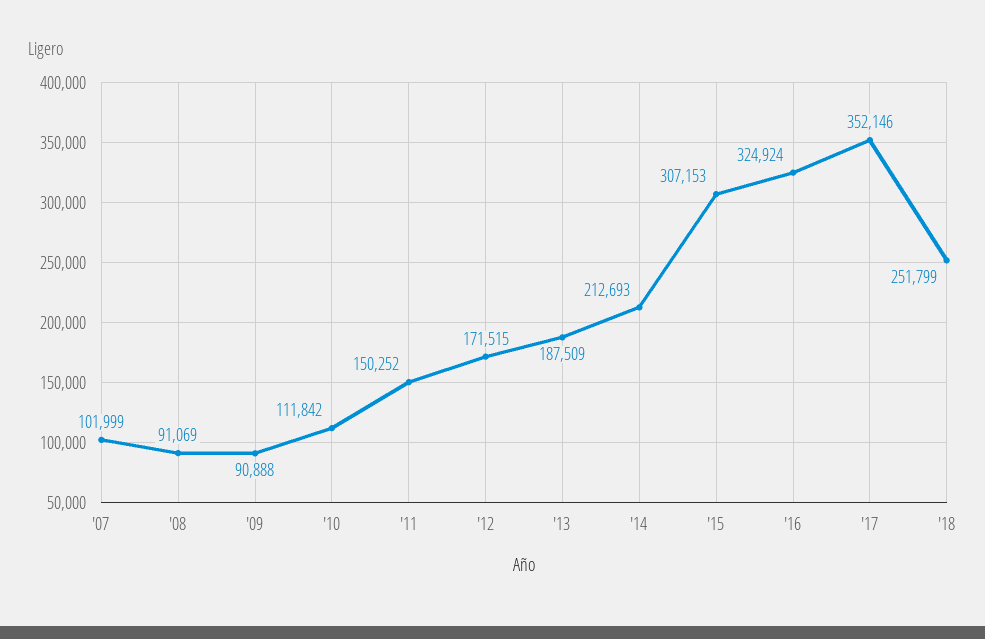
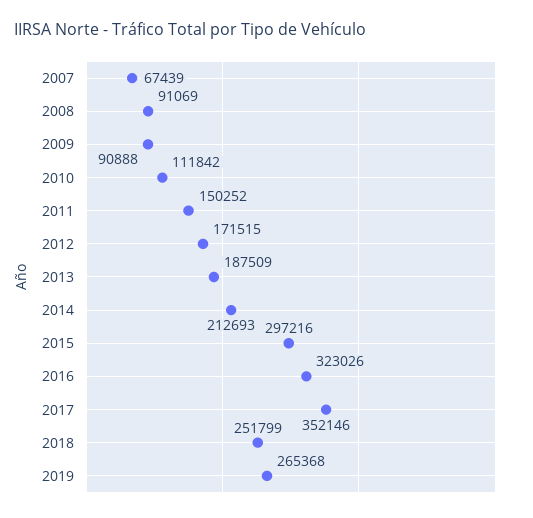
'07: 101999 -> 67439
'15: 307153 -> 297216
'16: 324924 -> 323026
2019: none -> 265368

